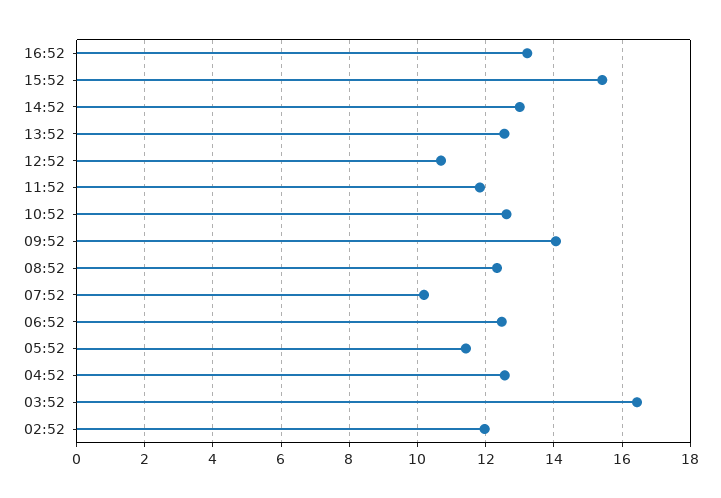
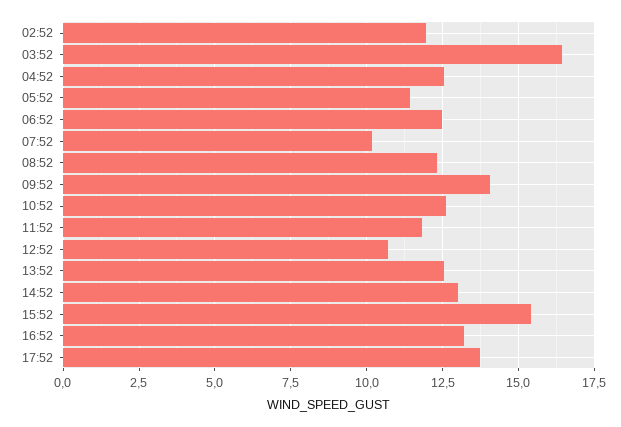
17:52: none -> 13.75

